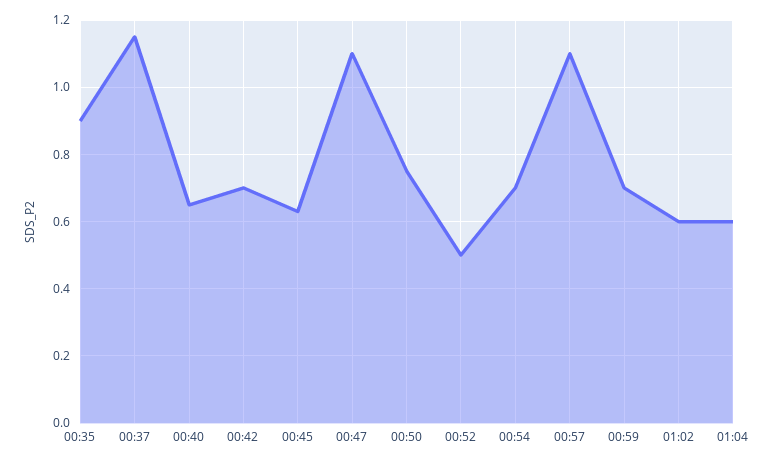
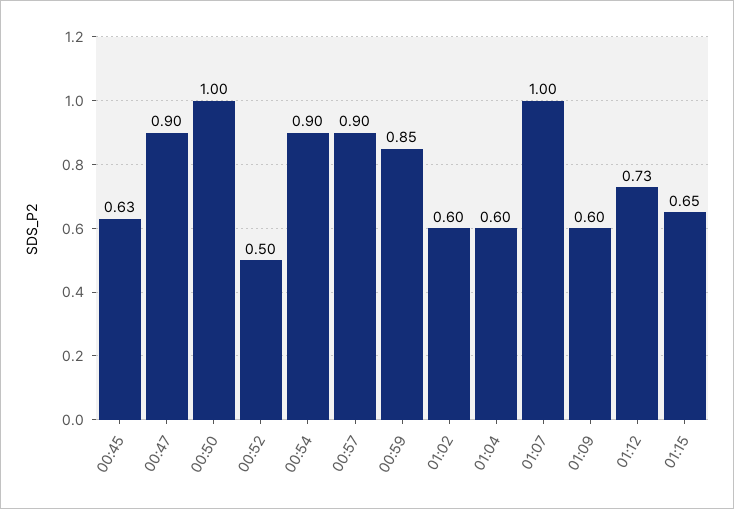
00:35: 0.9 -> none
00:37: 1.15 -> none
00:40: 0.65 -> none
00:42: 0.7 -> none
00:47: 1.1 -> 0.9
00:50: 0.75 -> 1
00:54: 0.7 -> 0.9
00:57: 1.1 -> 0.9
00:59: 0.7 -> 0.85
01:07: none -> 1
01:09: none -> 0.6
01:12: none -> 0.73
01:15: none -> 0.65

